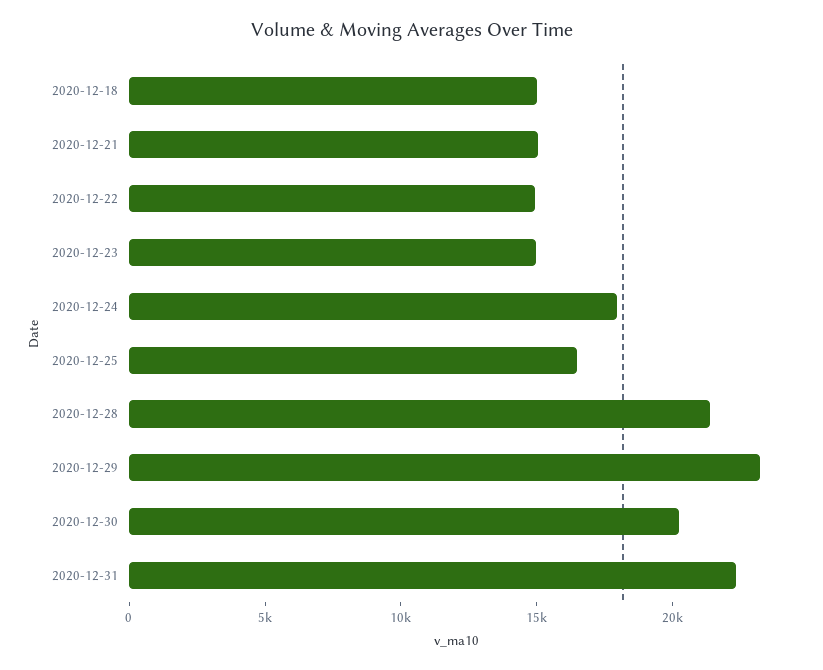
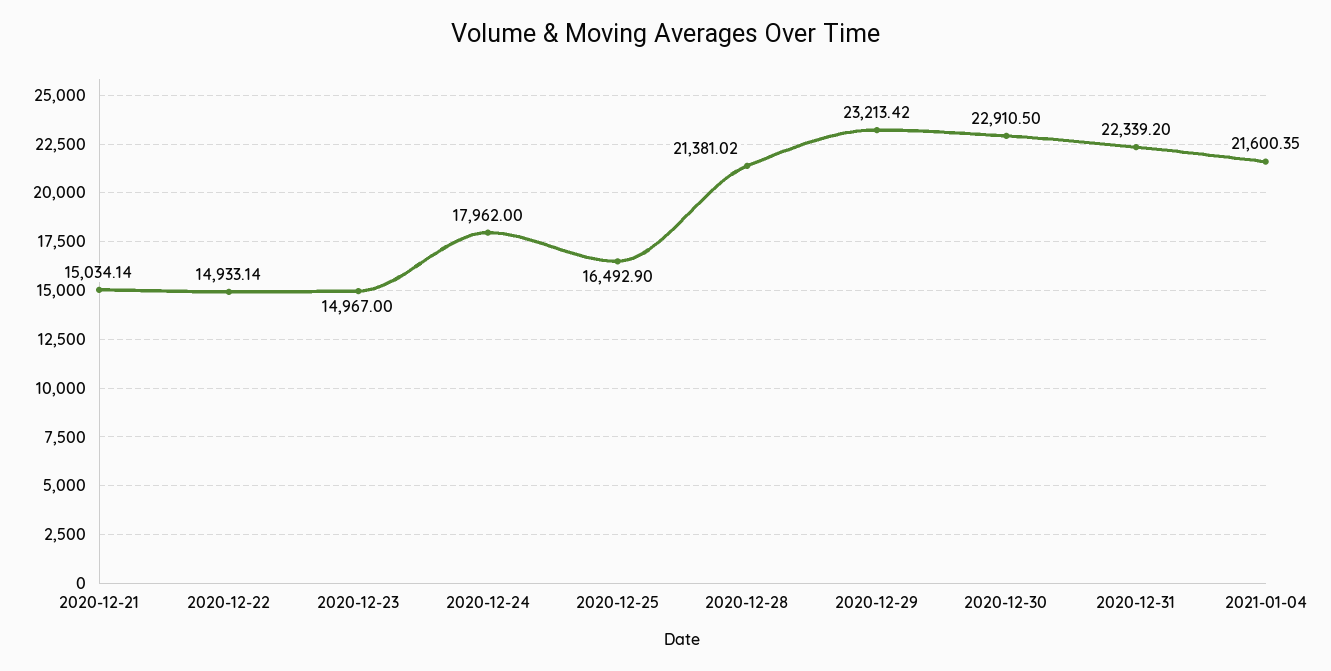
2020-12-18: 15000 -> none
2020-12-30: 20000 -> 22910.5
2021-01-04: none -> 21600.35

